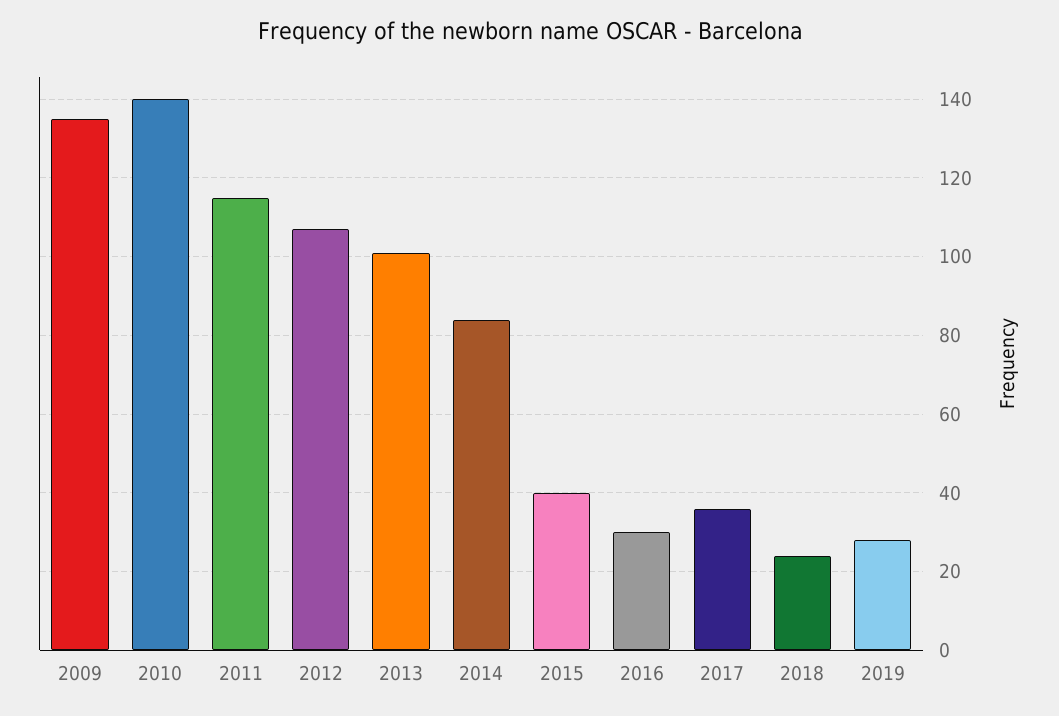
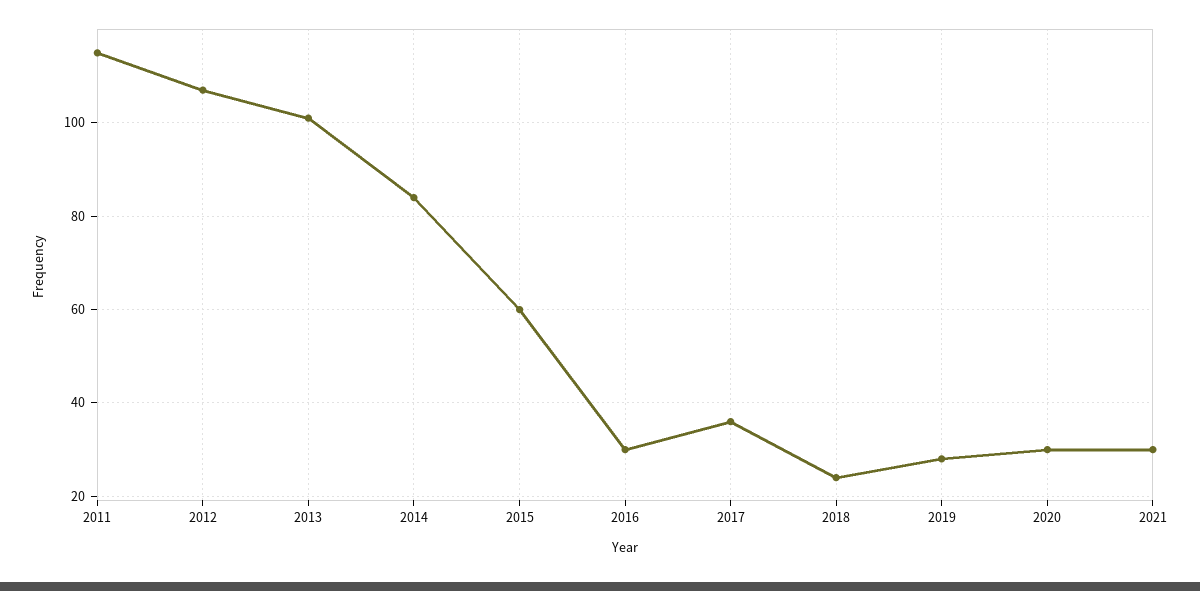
2009: 135 -> none
2010: 140 -> none
2015: 40 -> 60
2020: none -> 30
2021: none -> 30

